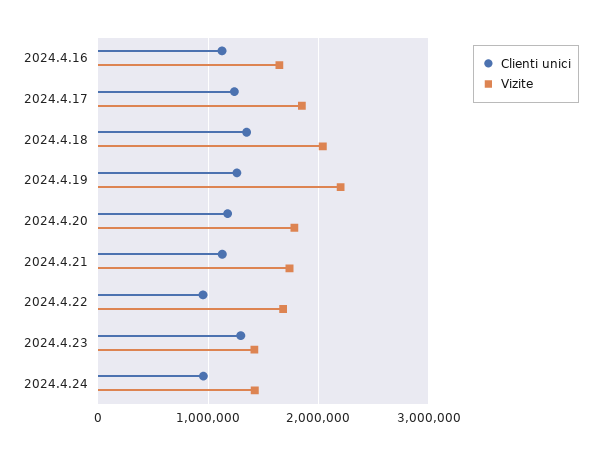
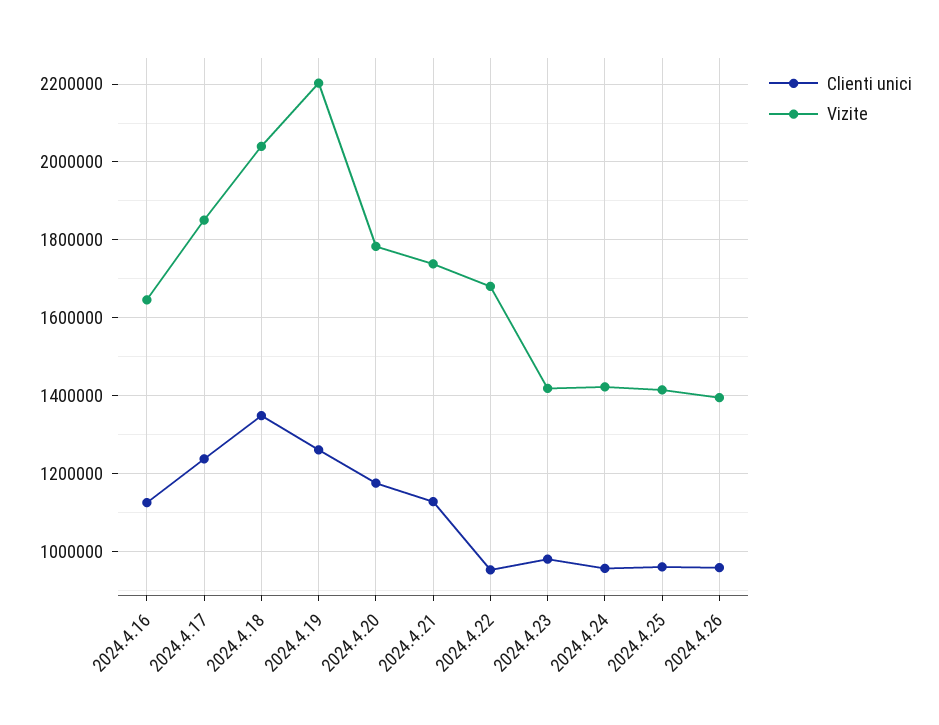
Clienti unici, 2024.4.23: 1300000 -> 980000
Clienti unici, 2024.4.25: none -> 960000
Vizite, 2024.4.25: none -> 1420000
Clienti unici, 2024.4.26: none -> 960000
Vizite, 2024.4.26: none -> 1400000

